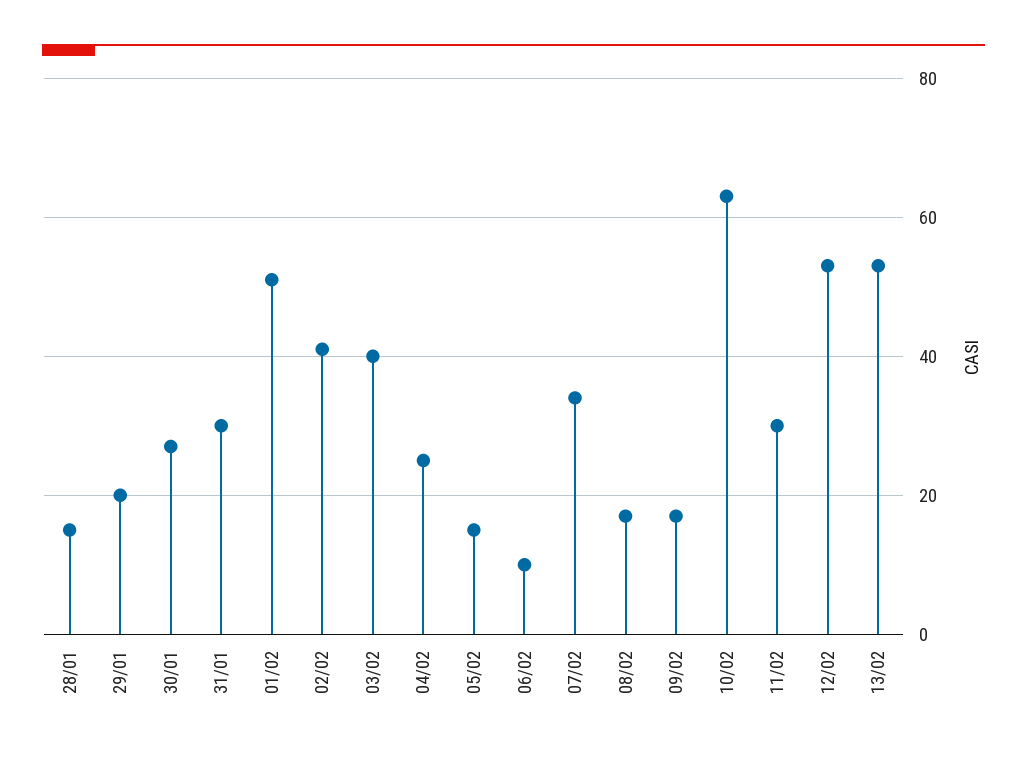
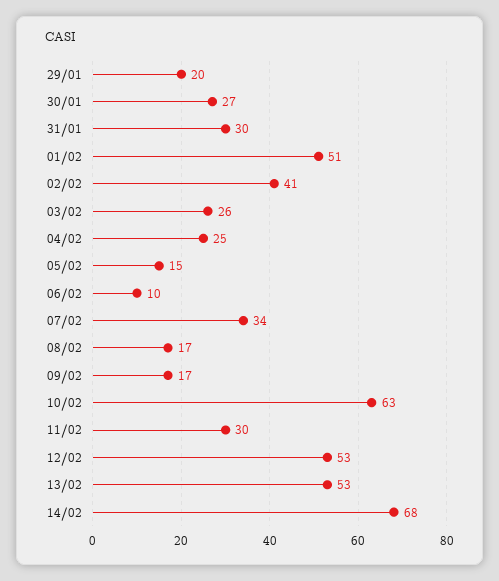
28/01: 15 -> none
03/02: 40 -> 26
14/02: none -> 68

